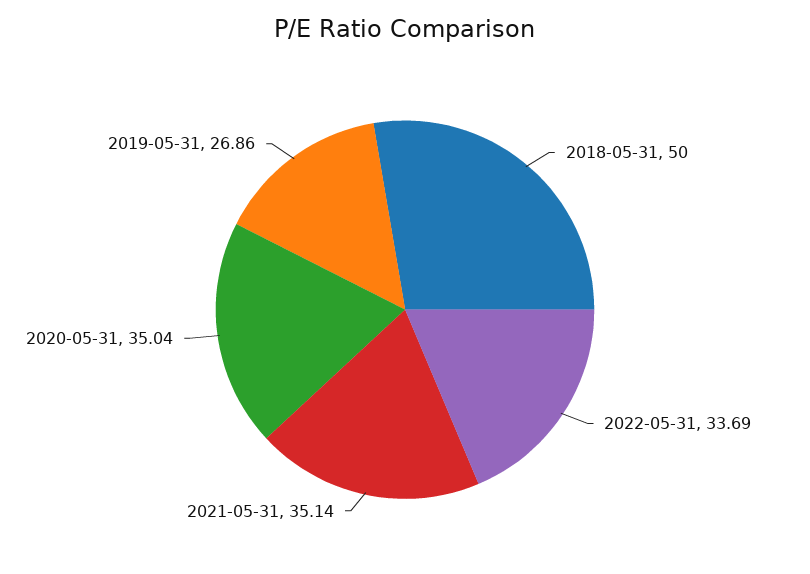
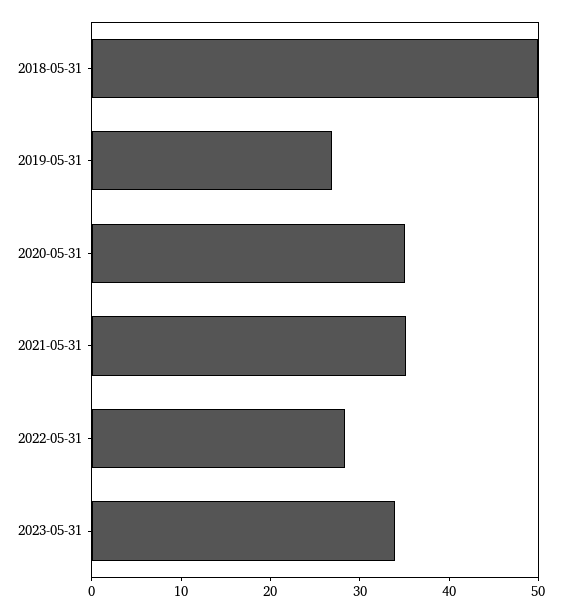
2022-05-31: 33.69 -> 28
2023-05-31: none -> 34

